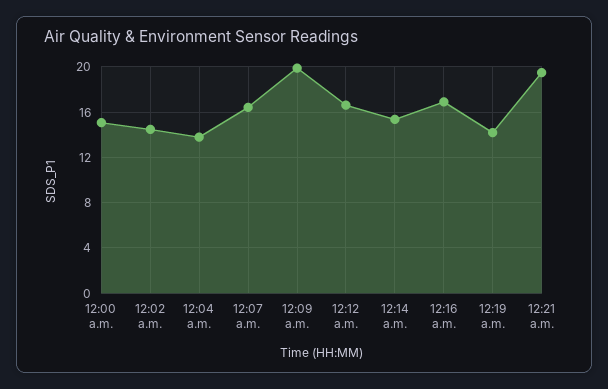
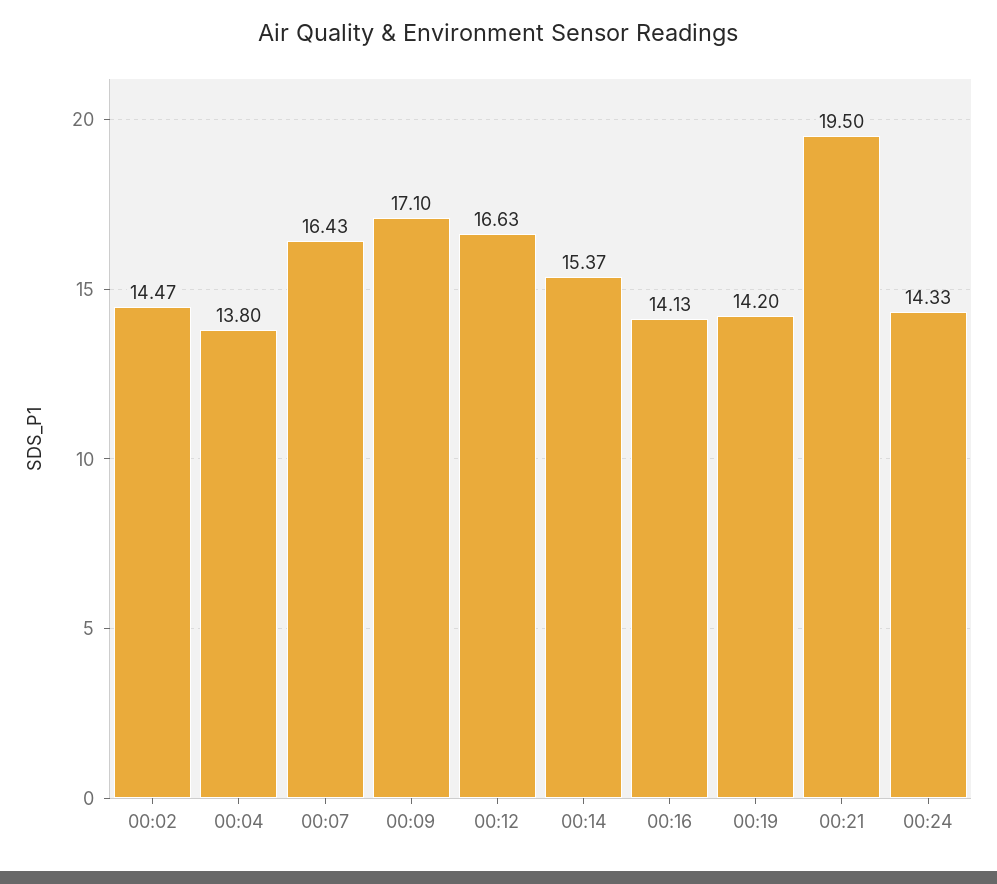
12:00 a.m.: 15 -> none
12:09 a.m.: 20 -> 17.1
12:16 a.m.: 17 -> 14.13
00:24: none -> 14.33

